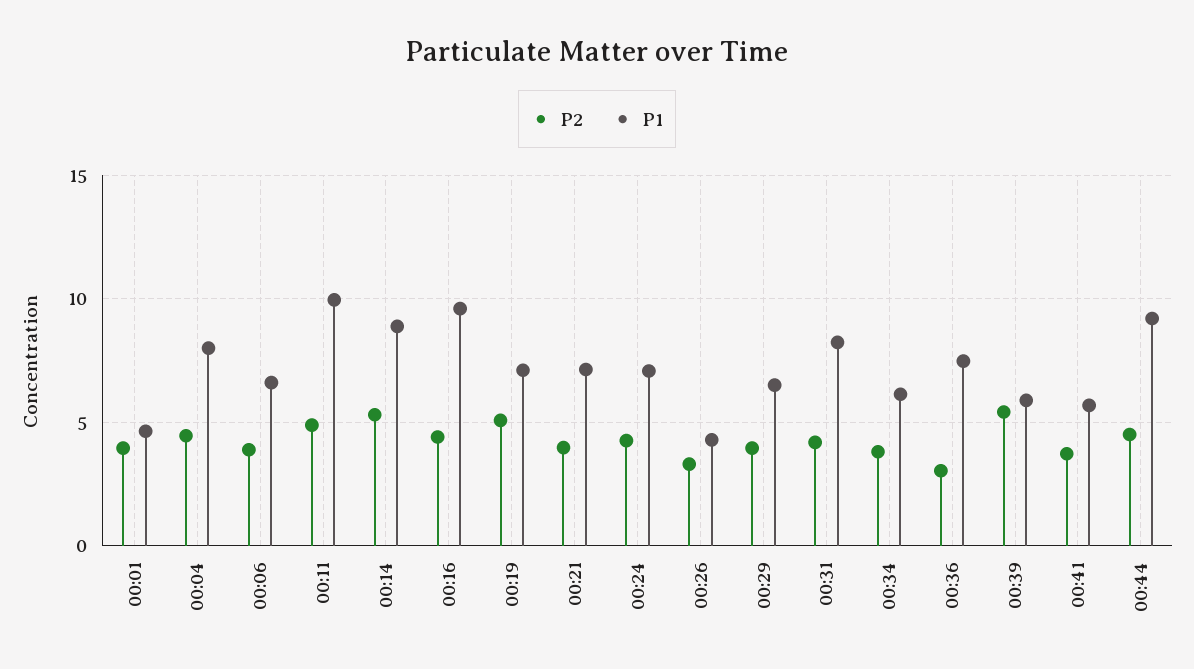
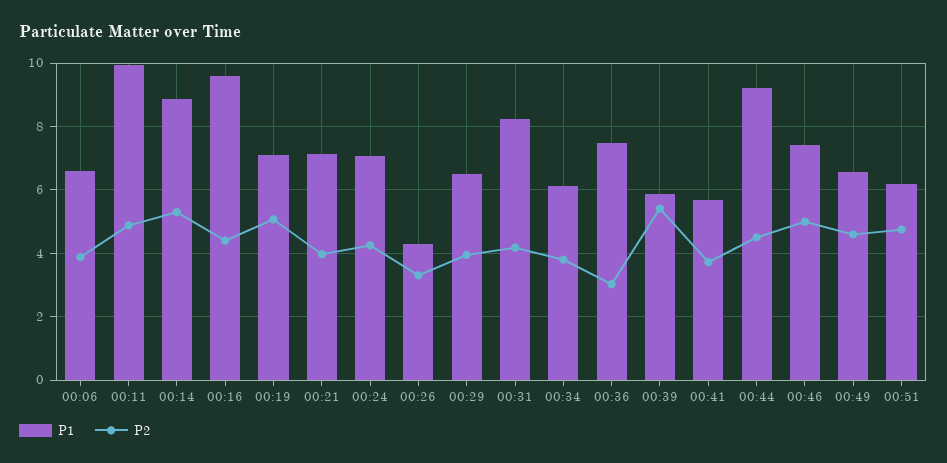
P2, 00:01: 4 -> none
P1, 00:01: 4.5 -> none
P2, 00:04: 4.5 -> none
P1, 00:04: 8 -> none
P1, 00:46: none -> 7.4
P2, 00:46: none -> 5
P1, 00:49: none -> 6.6
P2, 00:49: none -> 4.6
P1, 00:51: none -> 6.2
P2, 00:51: none -> 4.8

